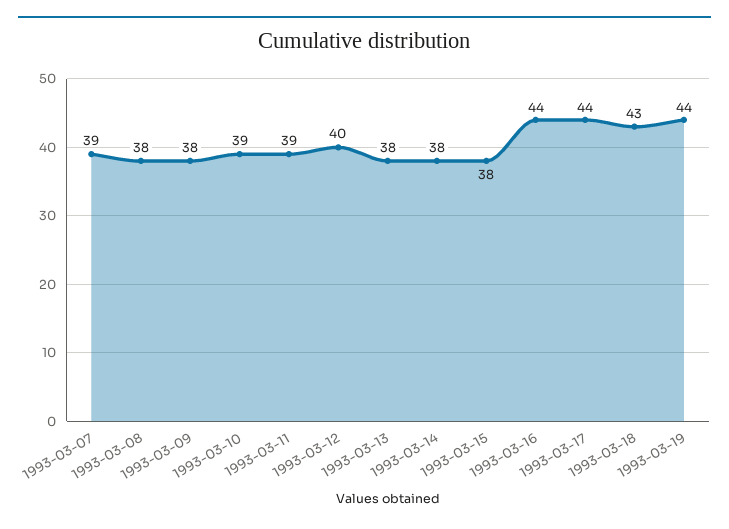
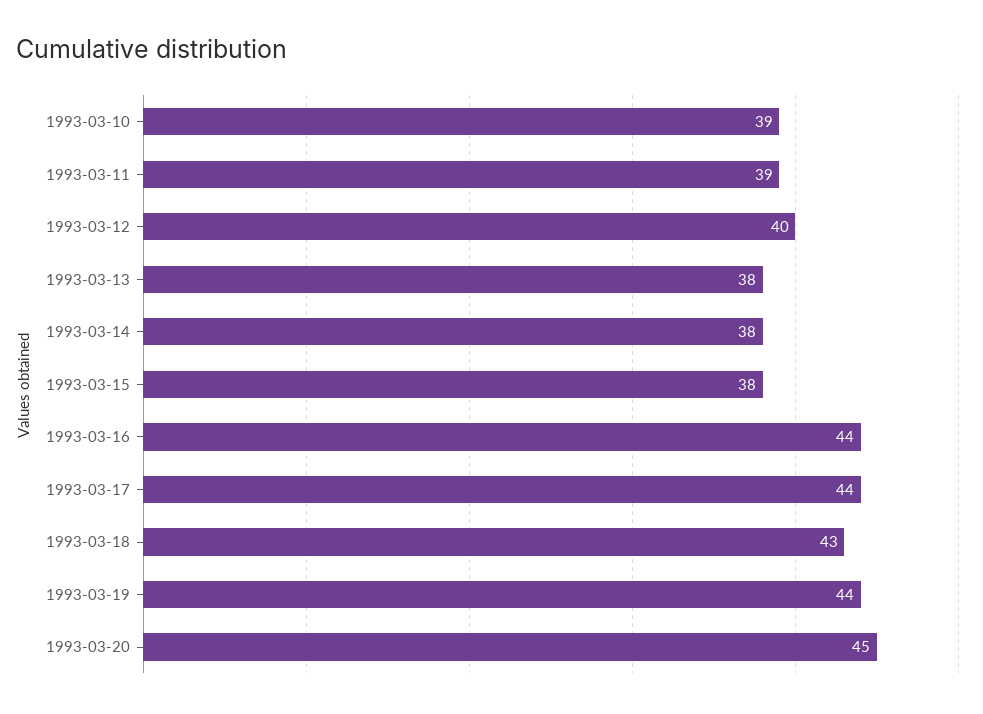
1993-03-07: 39 -> none
1993-03-08: 38 -> none
1993-03-09: 38 -> none
1993-03-20: none -> 45

